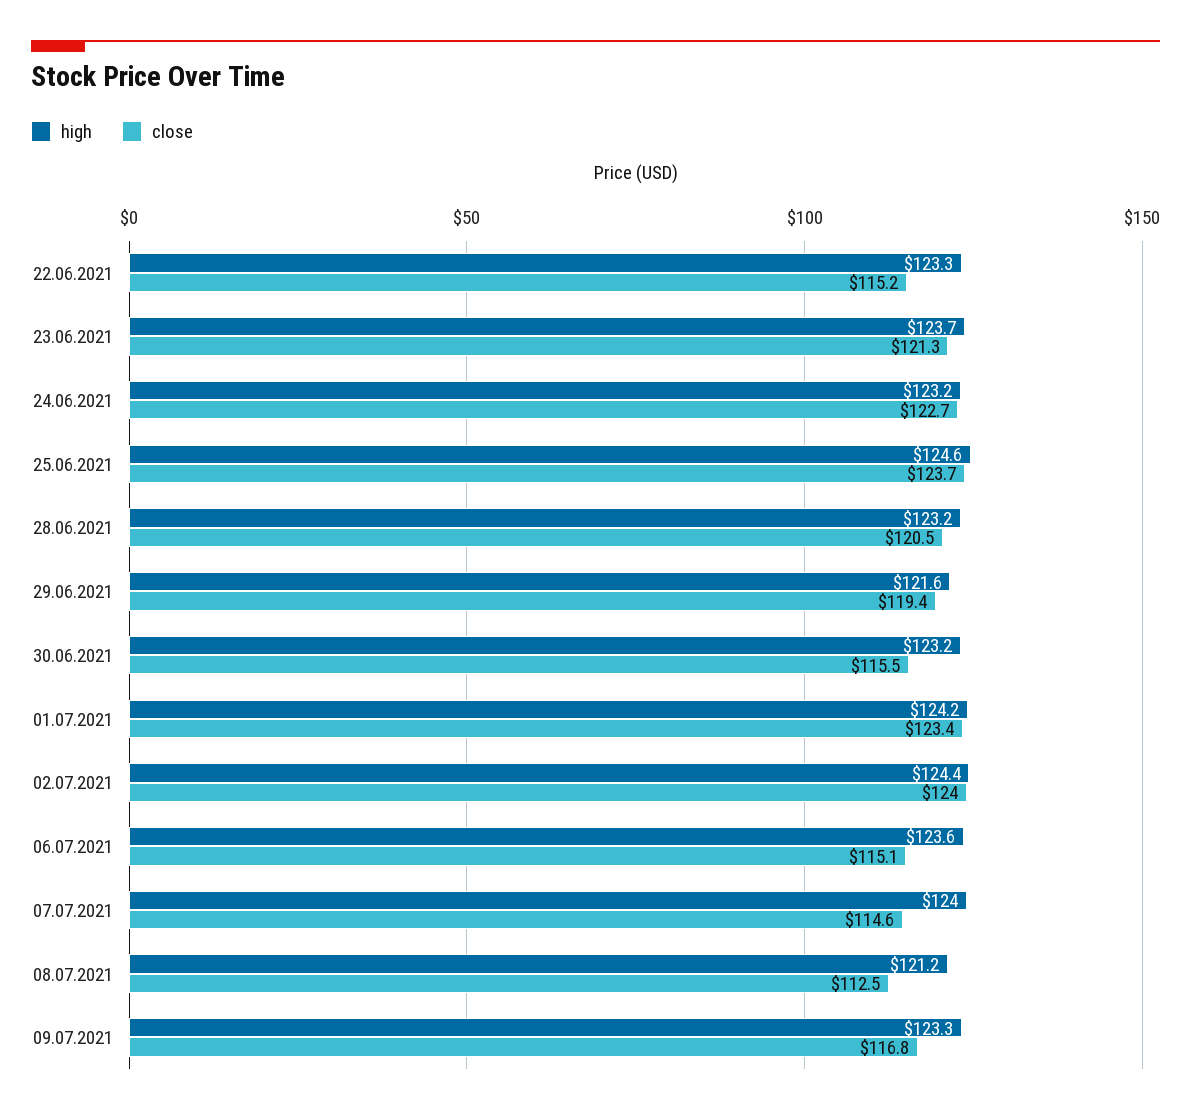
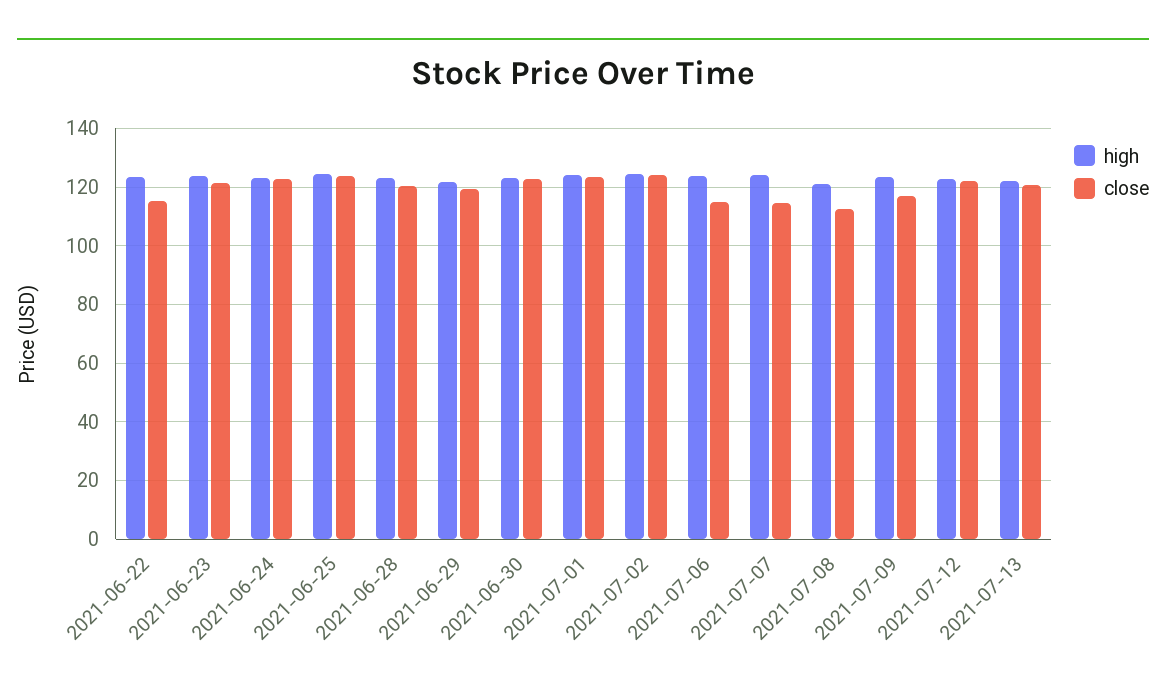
close, 30.06.2021: 115.5 -> 122.5
high, 2021-07-12: none -> 122.5
close, 2021-07-12: none -> 122.5
high, 2021-07-13: none -> 122.5
close, 2021-07-13: none -> 120

